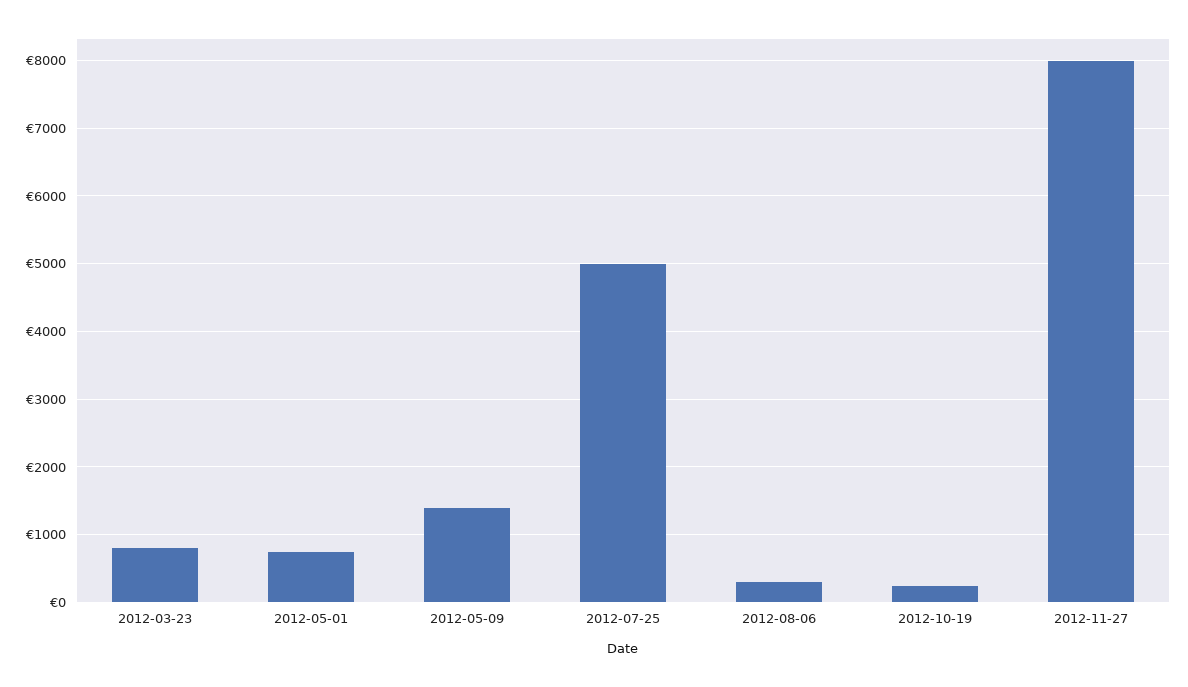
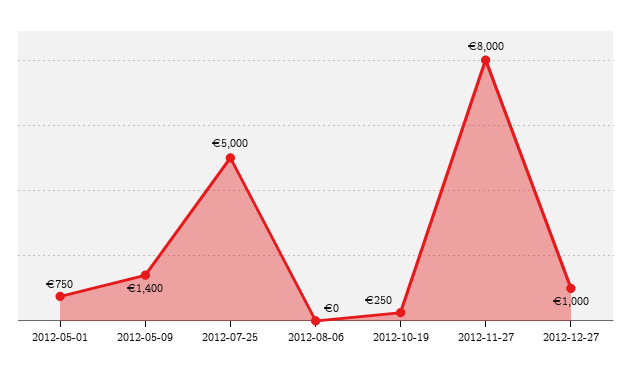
2012-03-23: 800 -> none
2012-08-06: 300 -> 0
2012-12-27: none -> 1000

